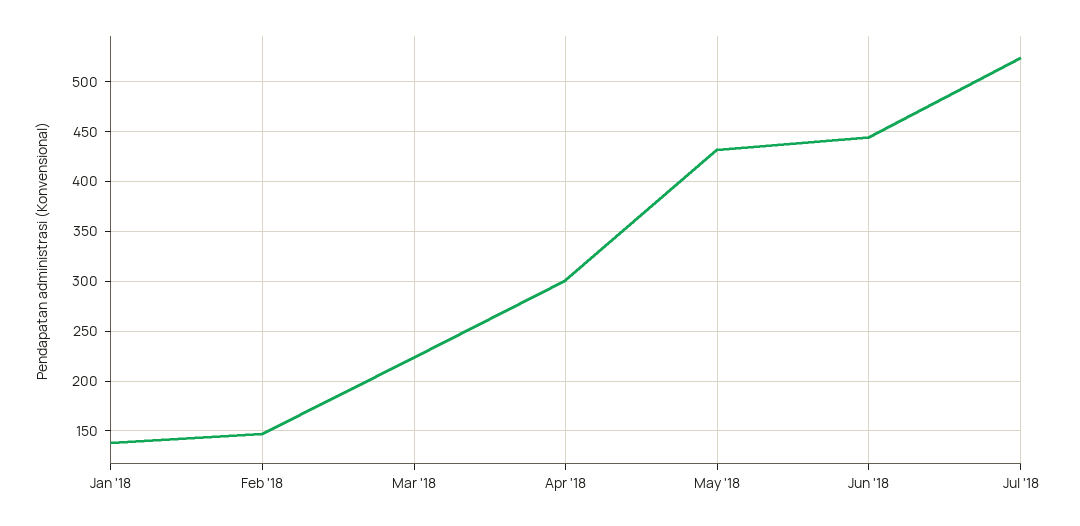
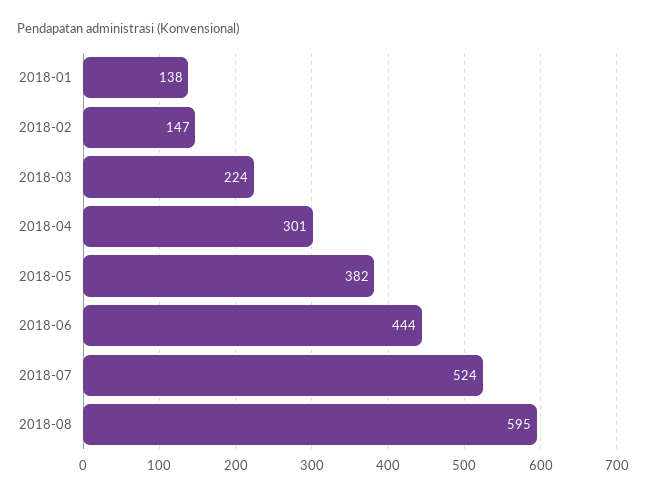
May '18: 430 -> 382
2018-08: none -> 595

